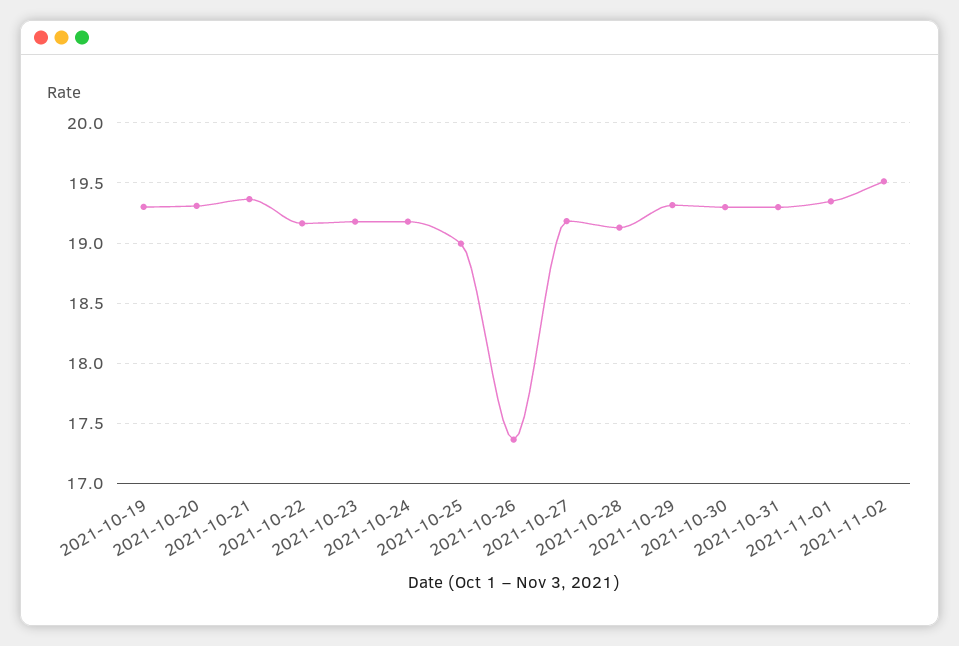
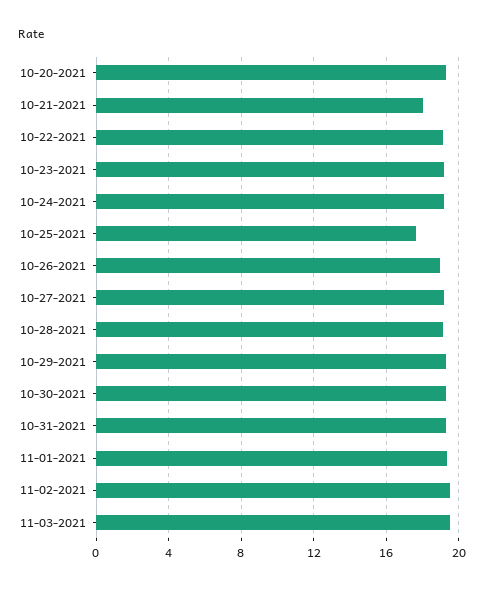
2021-10-19: 19.3 -> none
2021-10-21: 19.35 -> 18
2021-10-25: 19 -> 17.5
2021-10-26: 17.35 -> 19
11-03-2021: none -> 19.5

